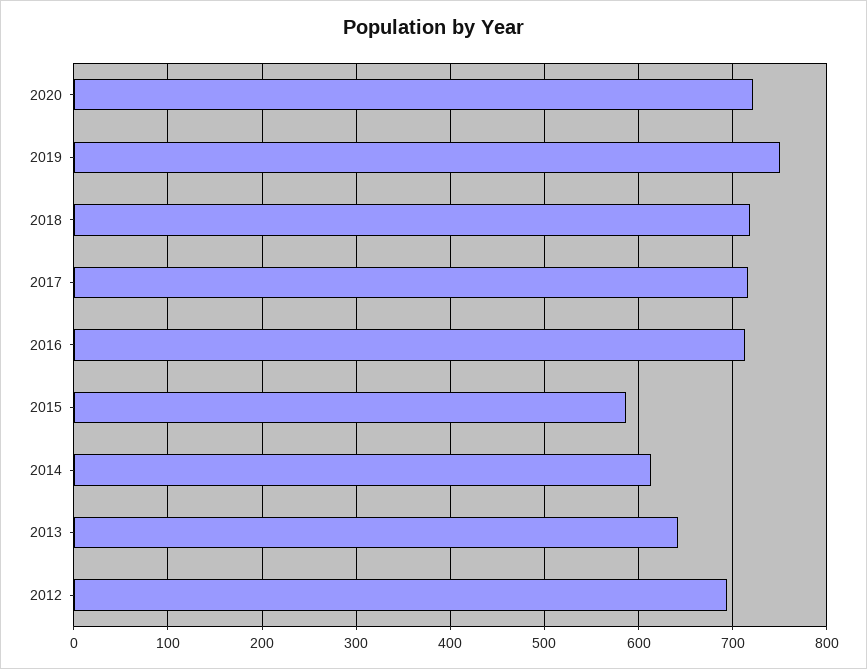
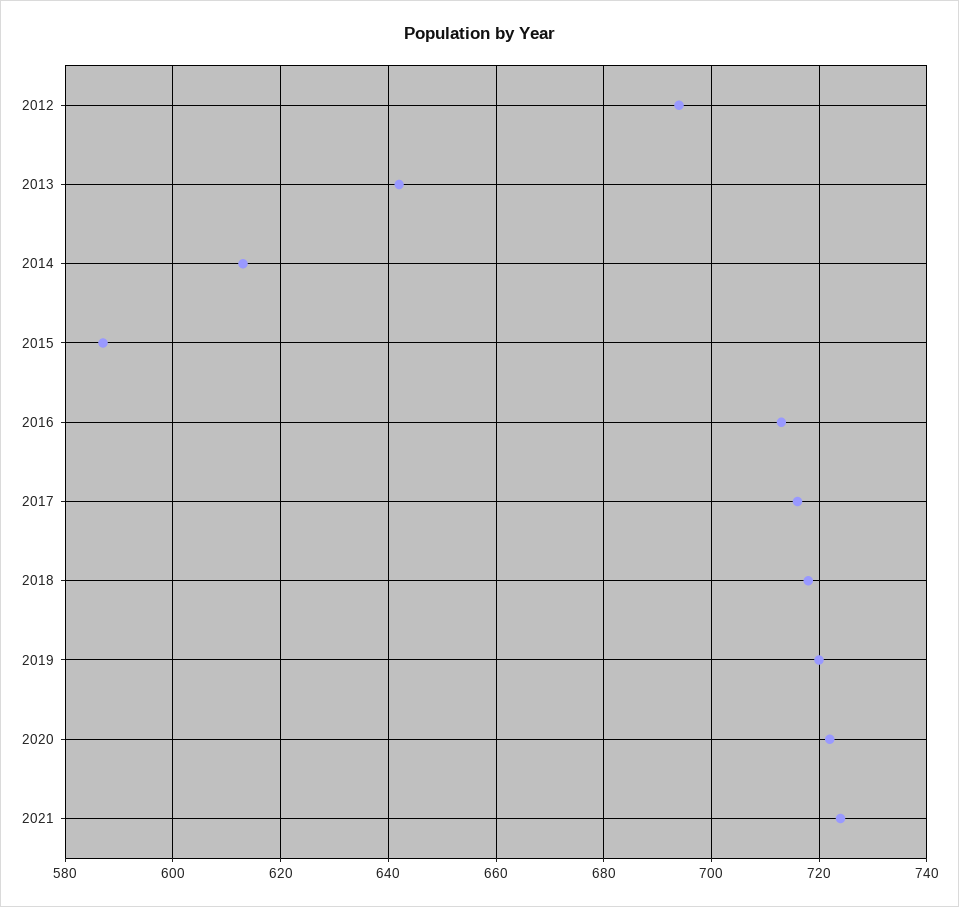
2019: 750 -> 720
2021: none -> 725

